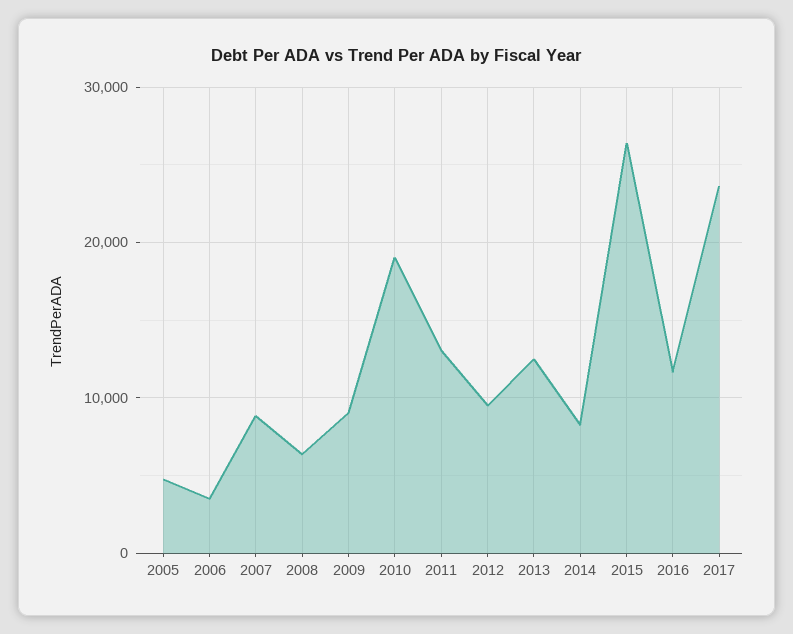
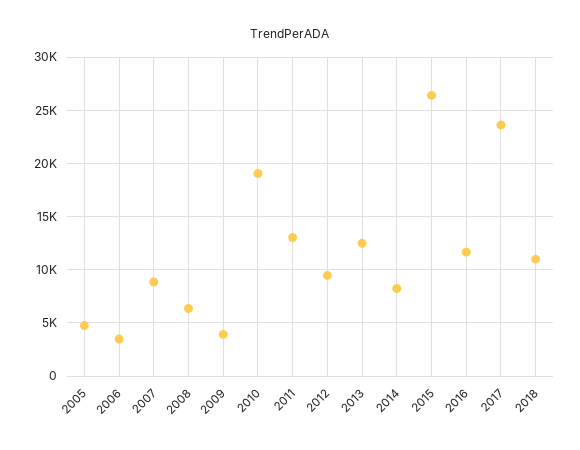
2009: 9000 -> 4000
2018: none -> 11000

